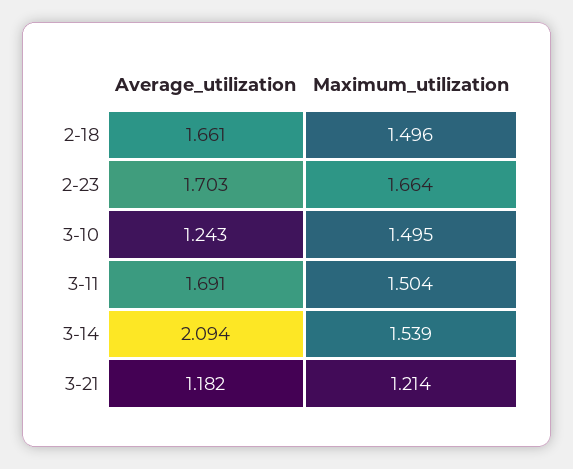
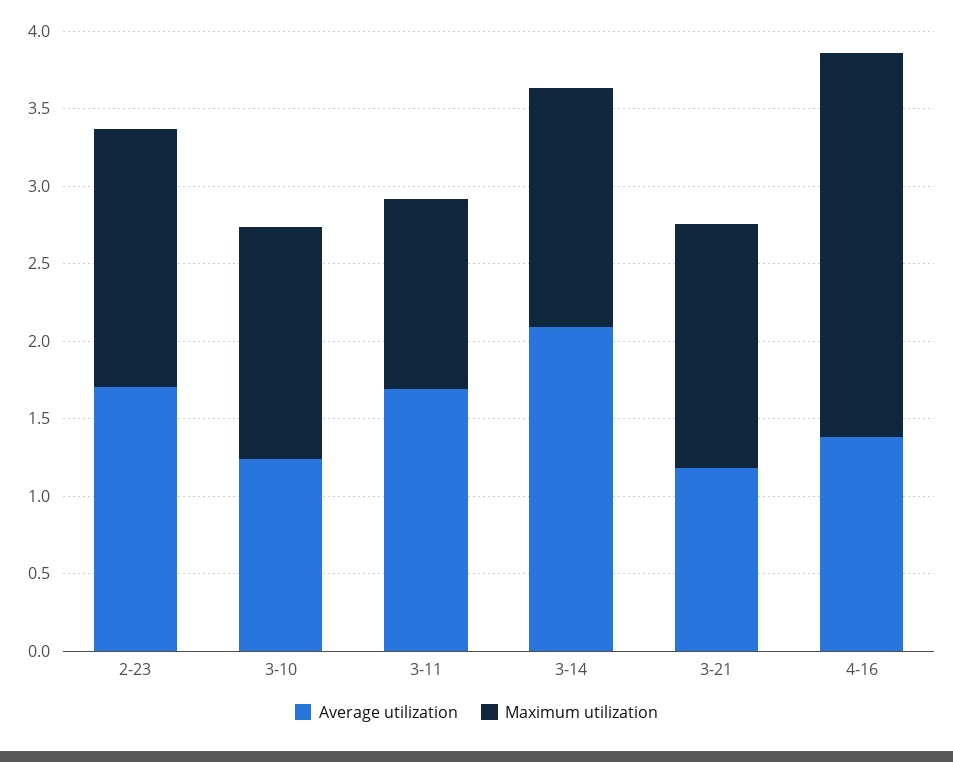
Average_utilization, 2-18: 1.661 -> none
Maximum_utilization, 2-18: 1.496 -> none
Maximum_utilization, 3-11: 1.504 -> 1.2
Maximum_utilization, 3-21: 1.214 -> 1.6
Average_utilization, 4-16: none -> 1.4
Maximum_utilization, 4-16: none -> 2.5

